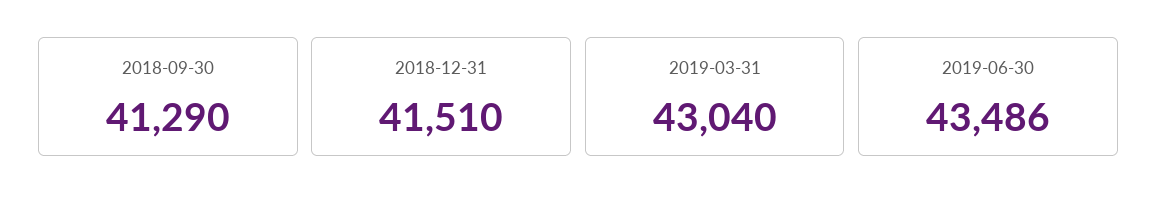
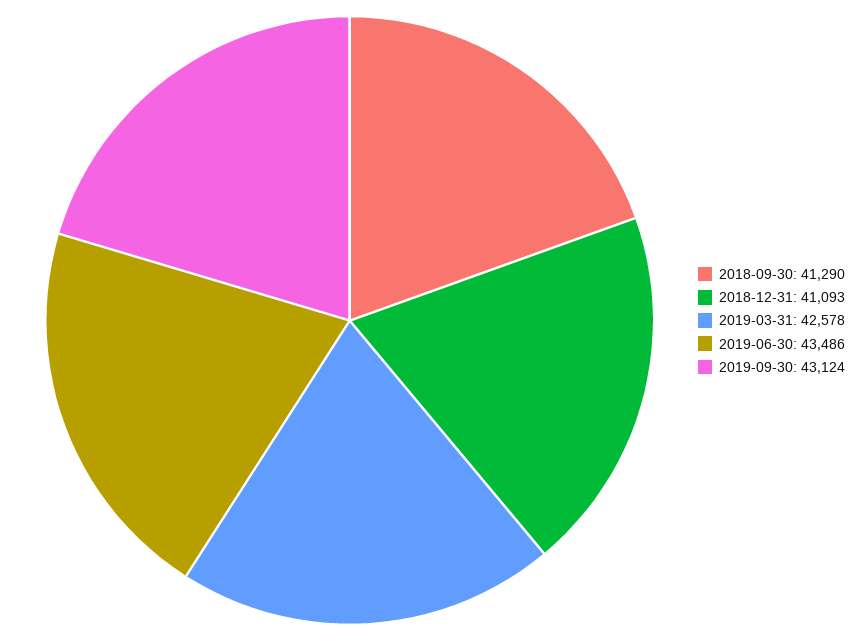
2018-12-31: 41510 -> 41093
2019-03-31: 43040 -> 42578
2019-09-30: none -> 43124

